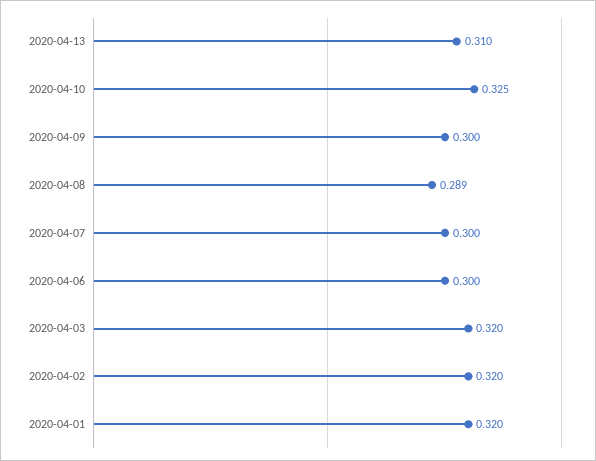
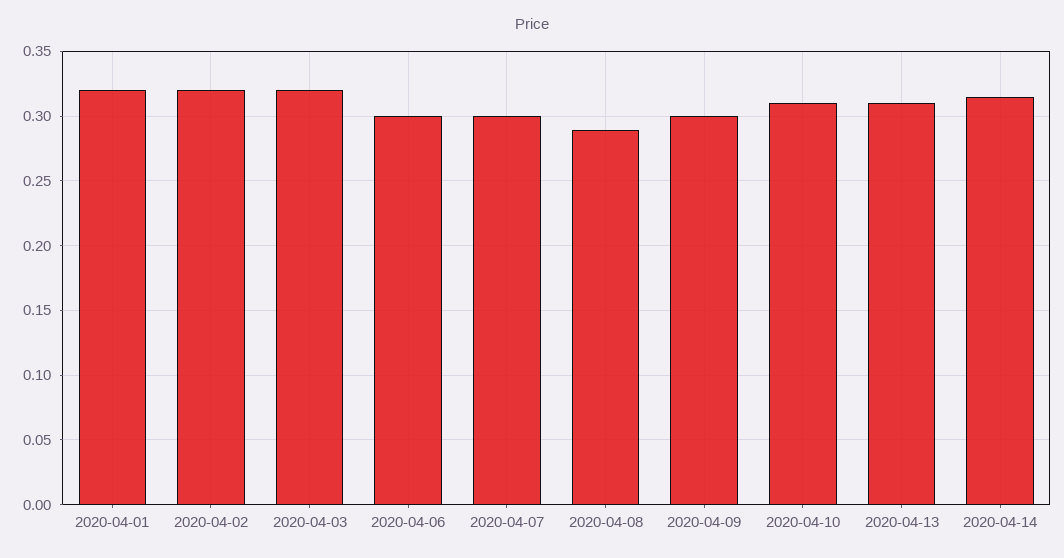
2020-04-10: 0.325 -> 0.31
2020-04-14: none -> 0.315

